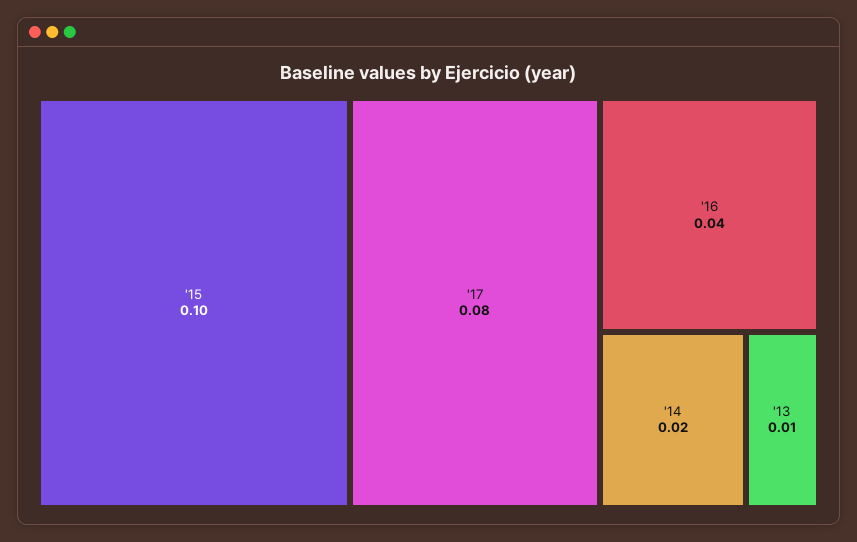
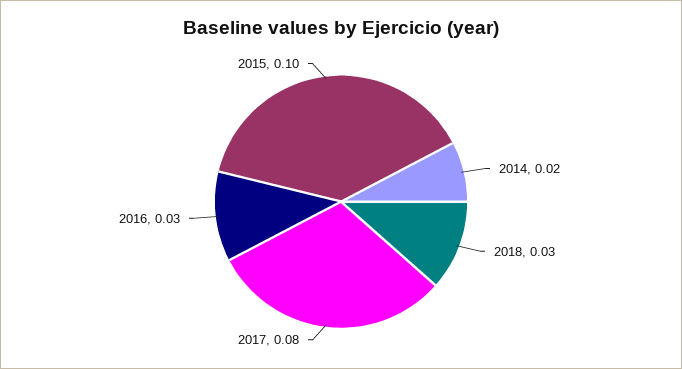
'16: 0.04 -> 0.03
'13: 0.01 -> none
2018: none -> 0.03

